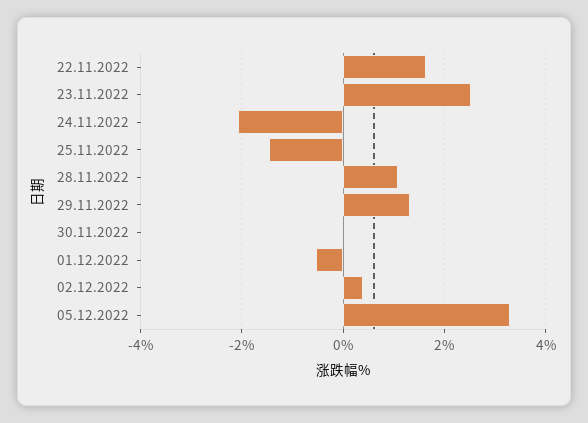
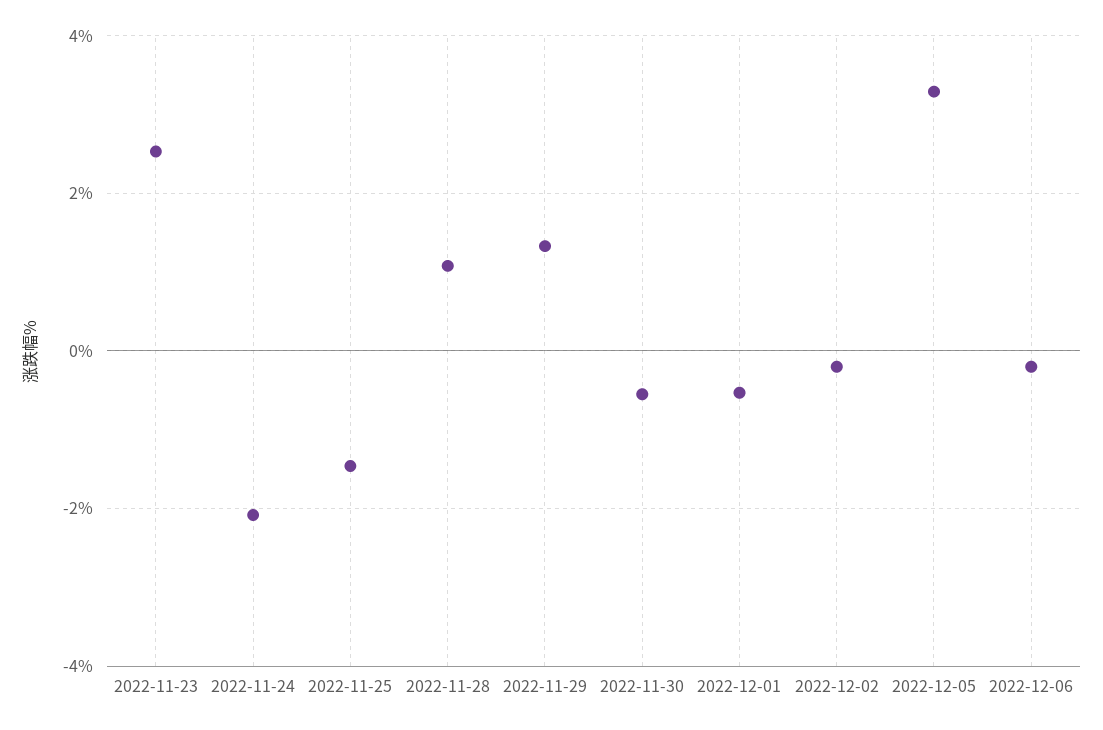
22.11.2022: 1.6 -> none
30.11.2022: 0 -> -0.6
02.12.2022: 0.4 -> -0.2
2022-12-06: none -> -0.2

